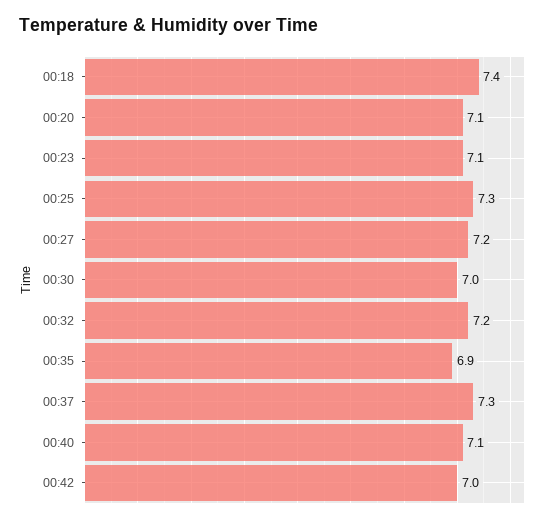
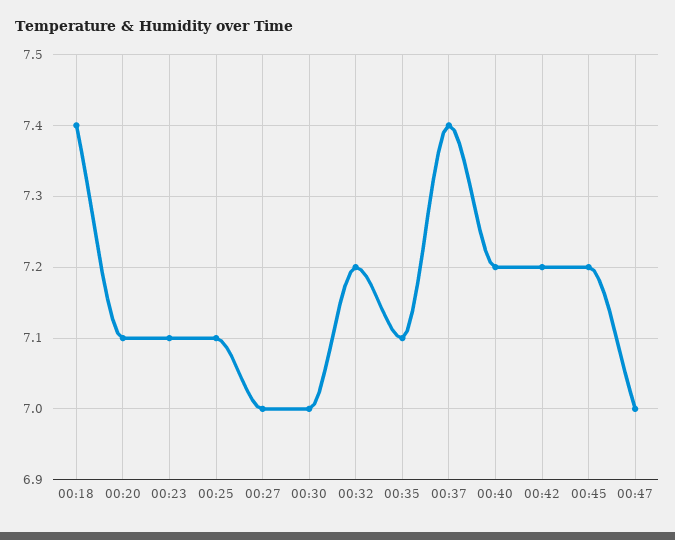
00:25: 7.3 -> 7.1
00:27: 7.2 -> 7
00:35: 6.9 -> 7.1
00:37: 7.3 -> 7.4
00:40: 7.1 -> 7.2
00:42: 7 -> 7.2
00:45: none -> 7.2
00:47: none -> 7

